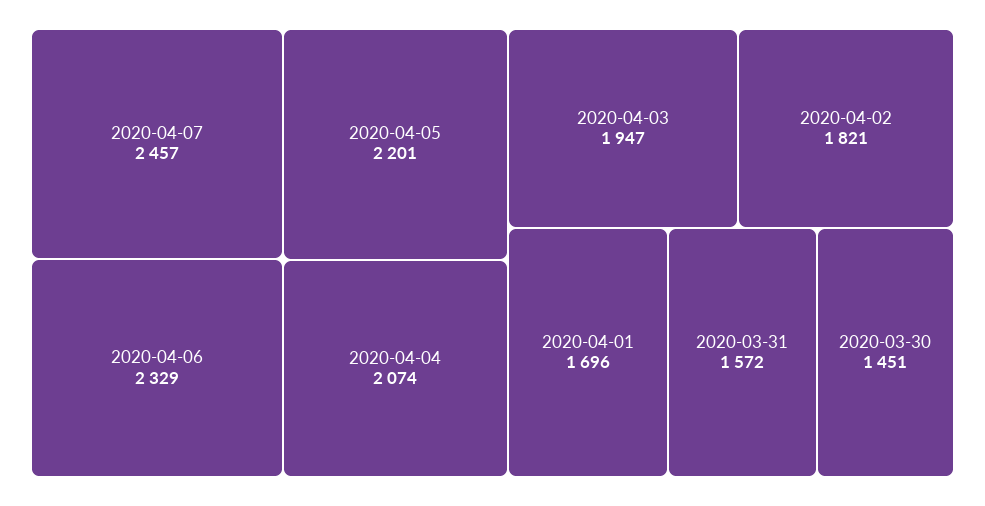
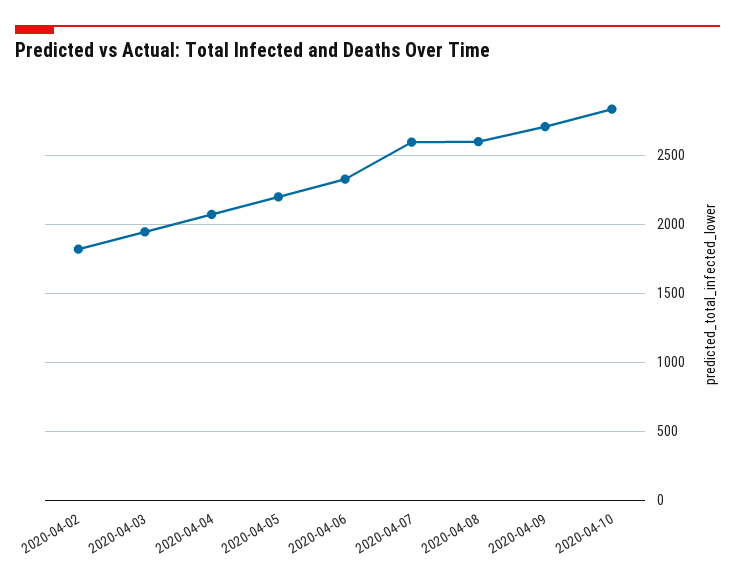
2020-04-07: 2457 -> 2600
2020-04-01: 1696 -> none
2020-03-31: 1572 -> none
2020-03-30: 1451 -> none
2020-04-08: none -> 2600
2020-04-09: none -> 2700
2020-04-10: none -> 2850

